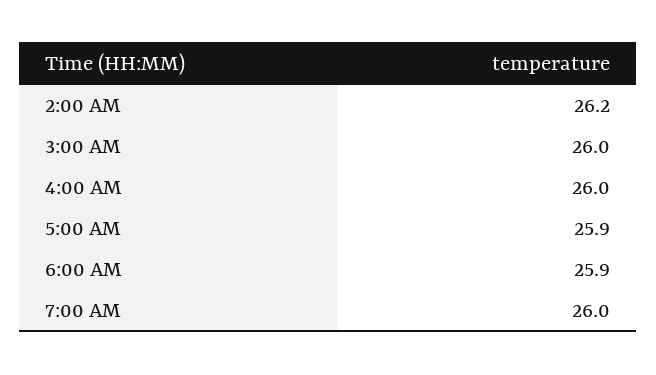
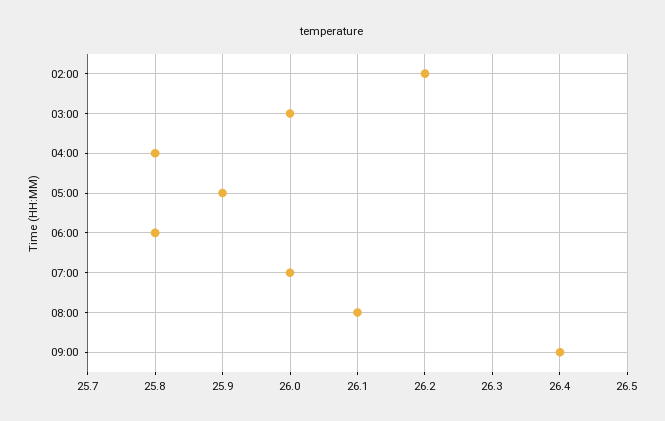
4:00 AM: 26 -> 25.8
6:00 AM: 25.9 -> 25.8
08:00: none -> 26.1
09:00: none -> 26.4

